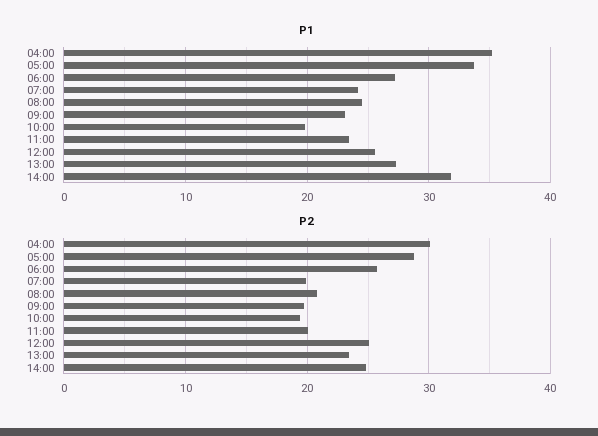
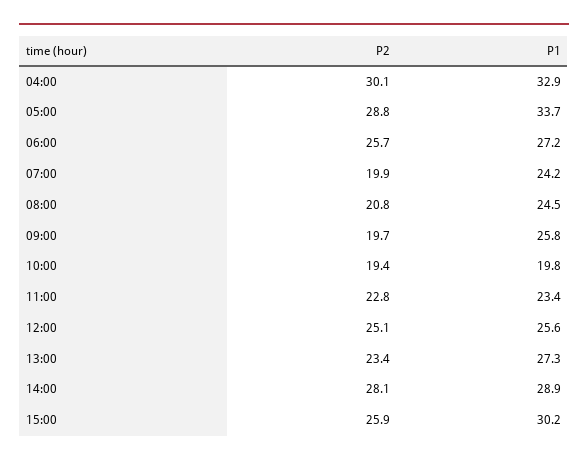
P1, 04:00: 35 -> 32.9
P1, 09:00: 23 -> 25.8
P1, 14:00: 32 -> 28.9
P2, 11:00: 20 -> 22.8
P2, 14:00: 25 -> 28.1
P2, 15:00: none -> 25.9
P1, 15:00: none -> 30.2

